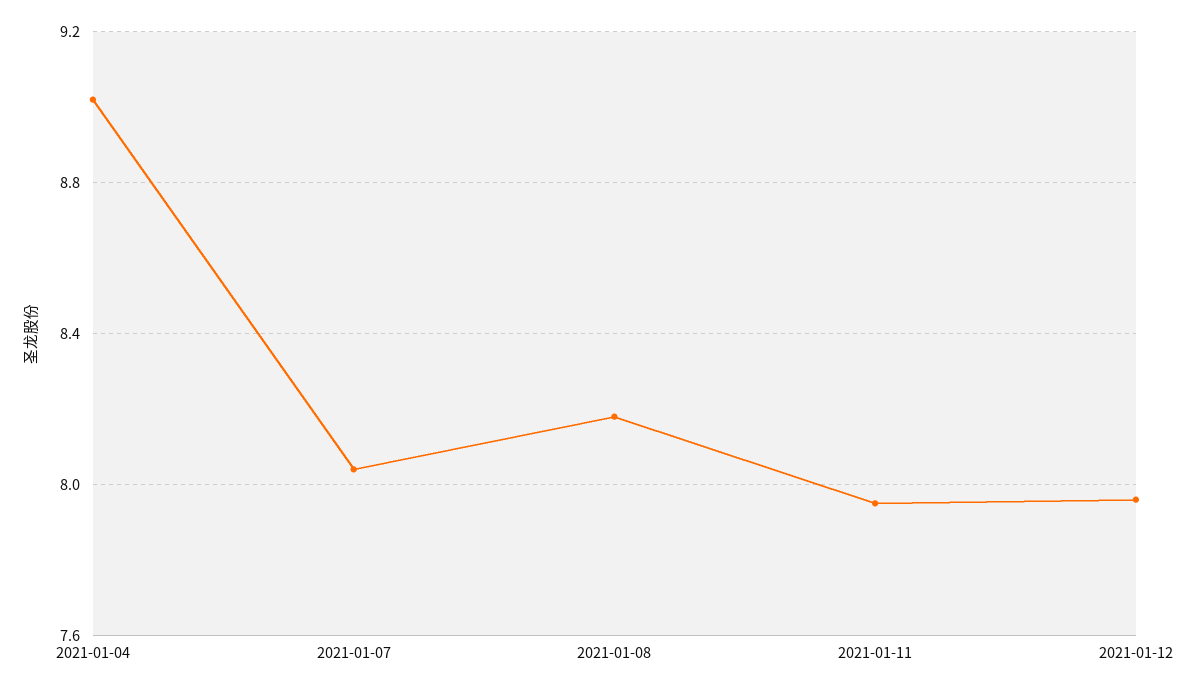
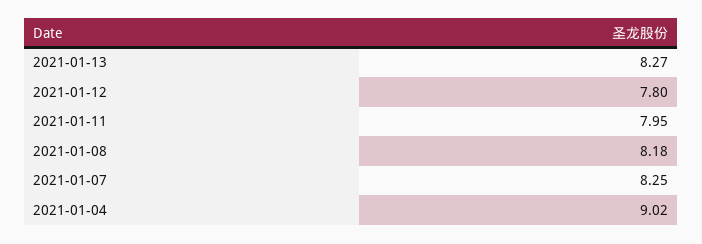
2021-01-07: 8.05 -> 8.25
2021-01-12: 7.95 -> 7.8
2021-01-13: none -> 8.27

